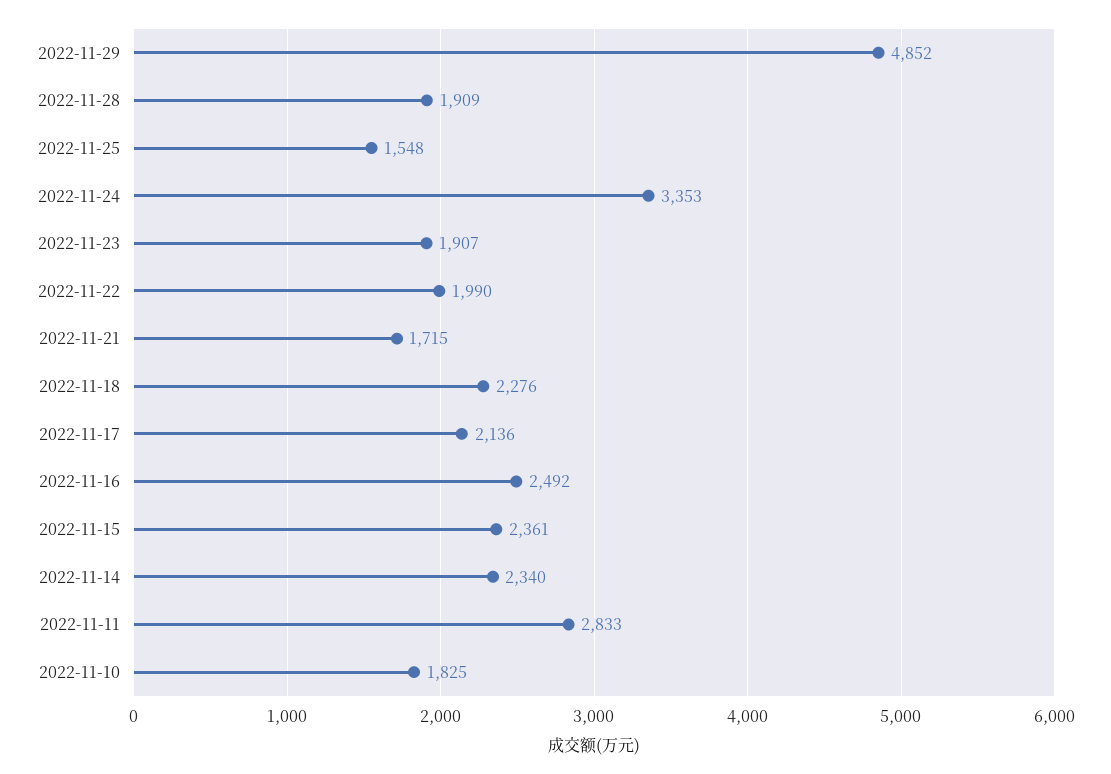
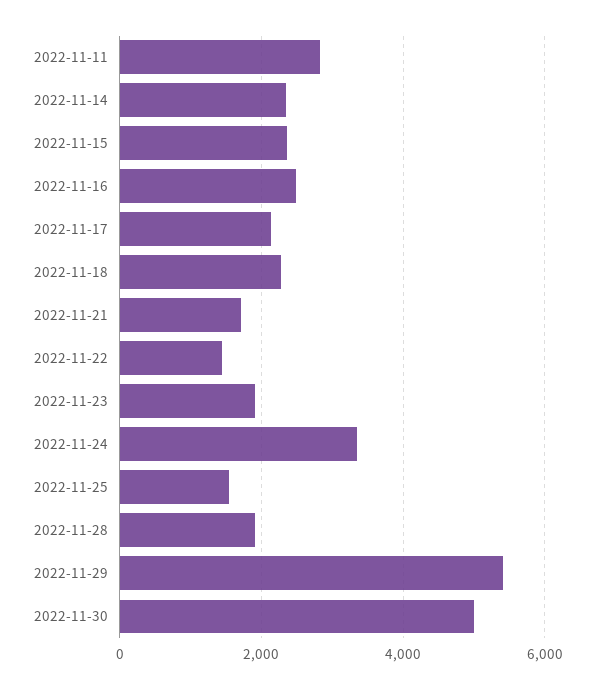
2022-11-29: 4852 -> 5400
2022-11-22: 1990 -> 1400
2022-11-10: 1825 -> none
2022-11-30: none -> 5000

